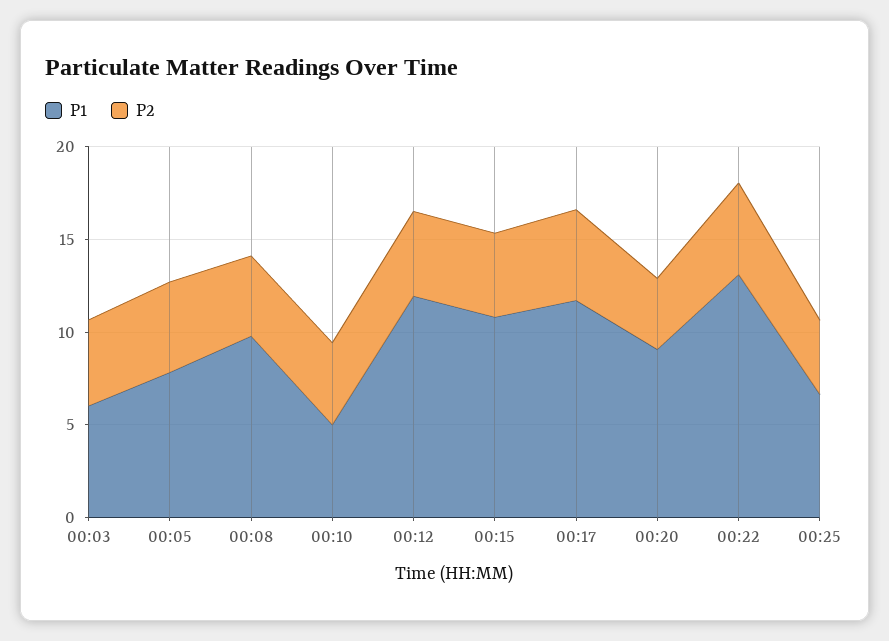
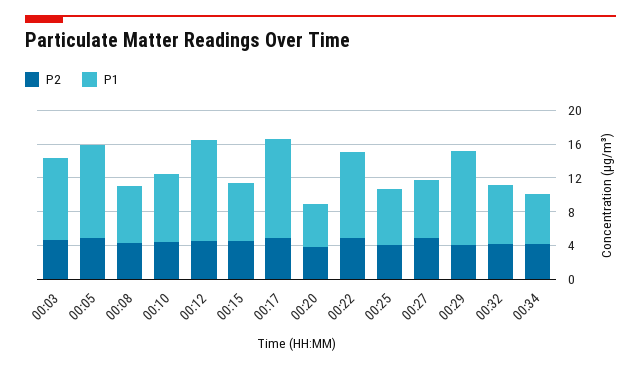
P1, 00:03: 6 -> 10
P1, 00:05: 8 -> 11
P1, 00:08: 10 -> 7
P1, 00:10: 5 -> 8
P1, 00:15: 11 -> 7
P1, 00:20: 9 -> 5
P1, 00:22: 13 -> 10
P2, 00:27: none -> 5
P1, 00:27: none -> 7
P2, 00:29: none -> 4
P1, 00:29: none -> 11
P2, 00:32: none -> 4
P1, 00:32: none -> 7
P2, 00:34: none -> 4
P1, 00:34: none -> 6

